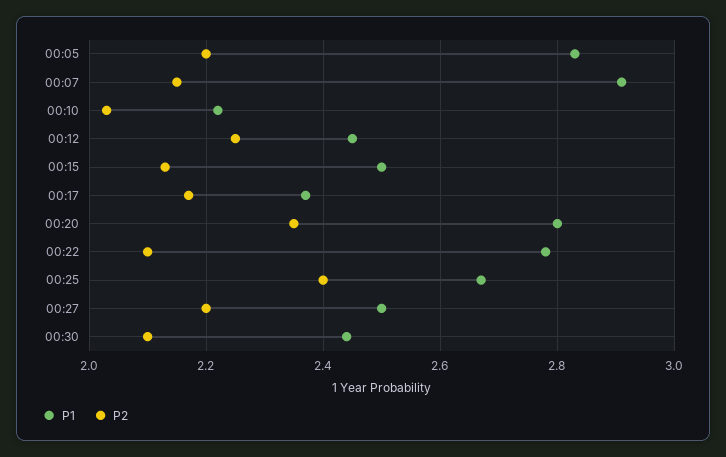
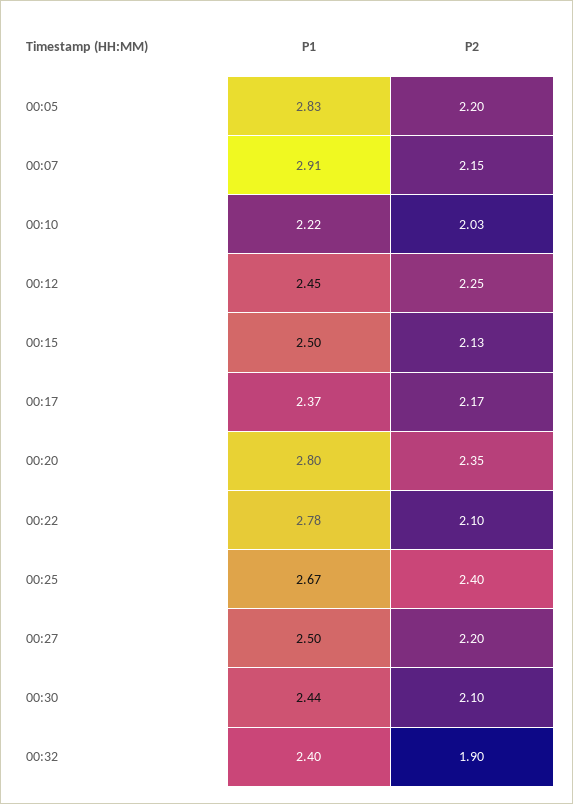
P1, 00:32: none -> 2.4
P2, 00:32: none -> 1.9

